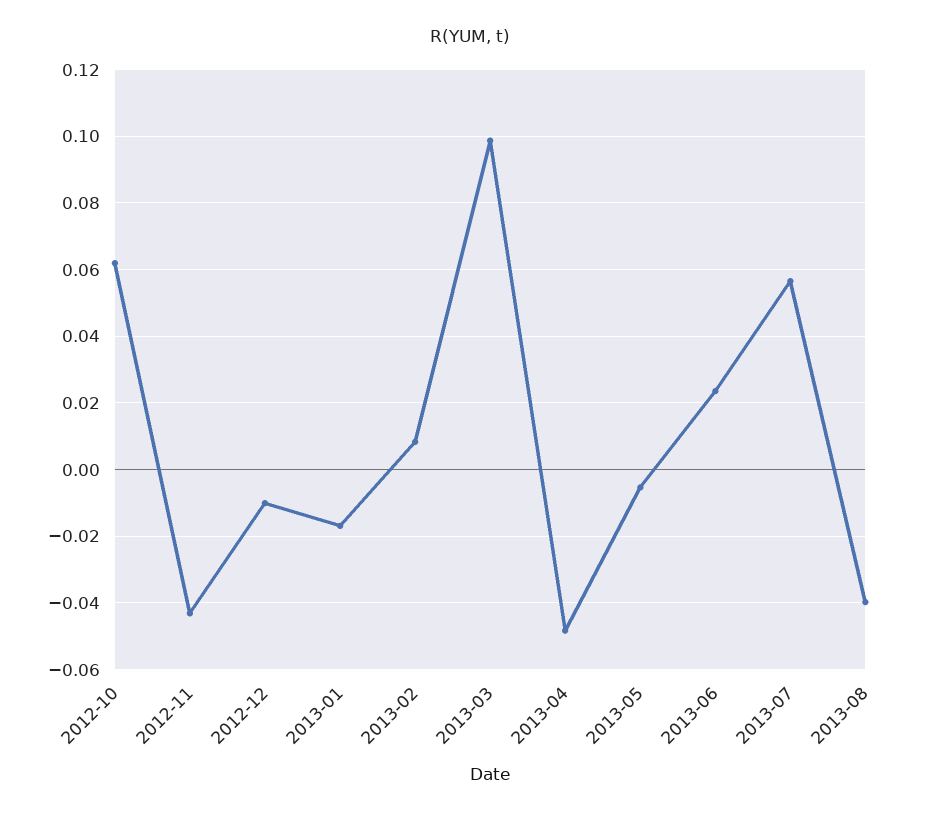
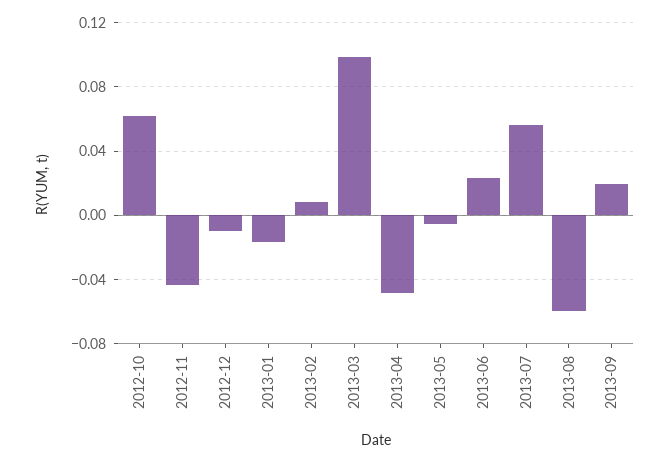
2013-08: -0.04 -> -0.06
2013-09: none -> 0.02

